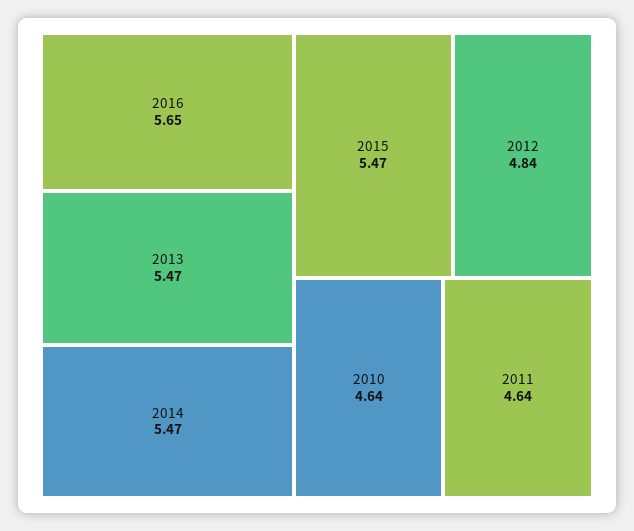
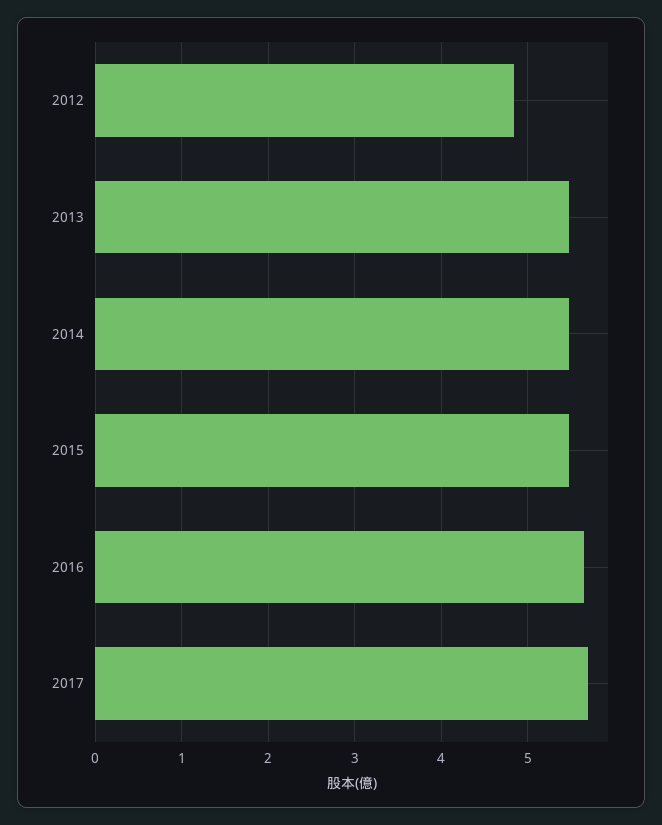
2010: 4.64 -> none
2011: 4.64 -> none
2017: none -> 5.7

